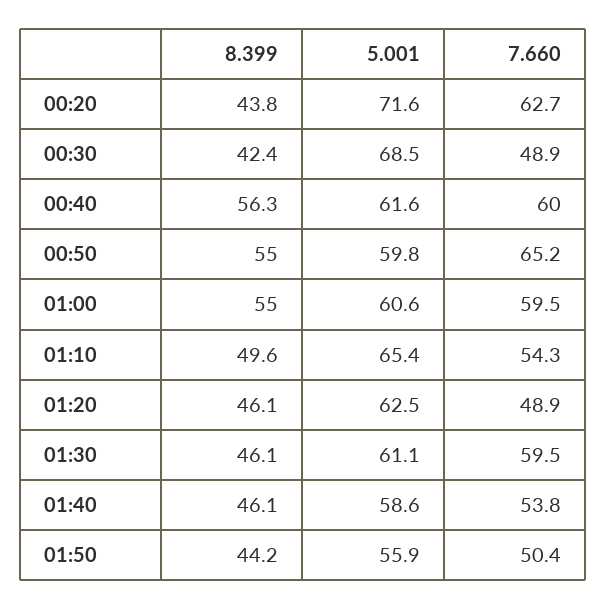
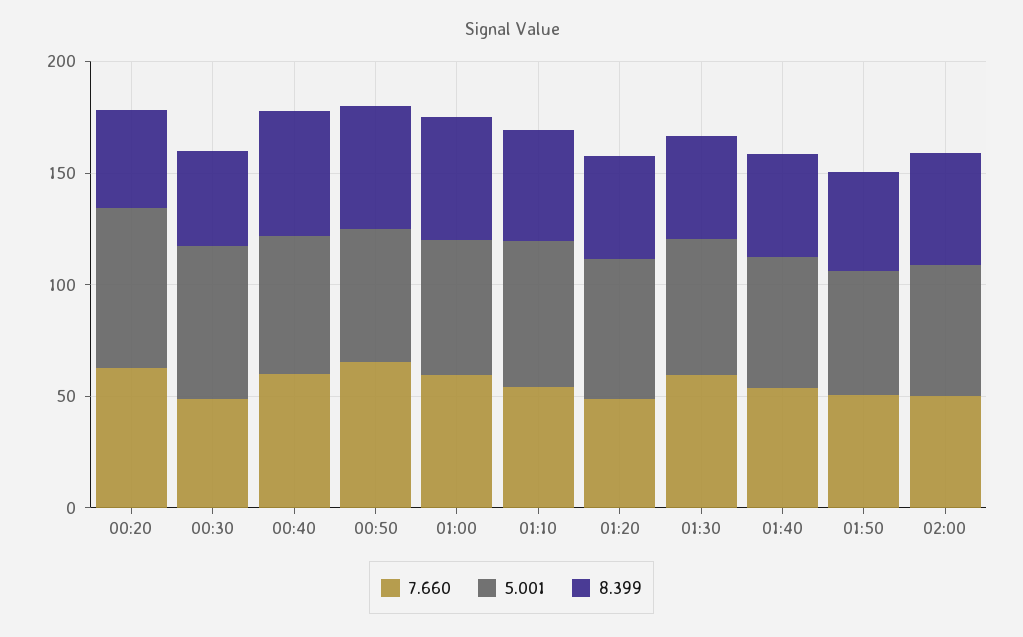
7.660, 02:00: none -> 50
5.001, 02:00: none -> 60
8.399, 02:00: none -> 50

